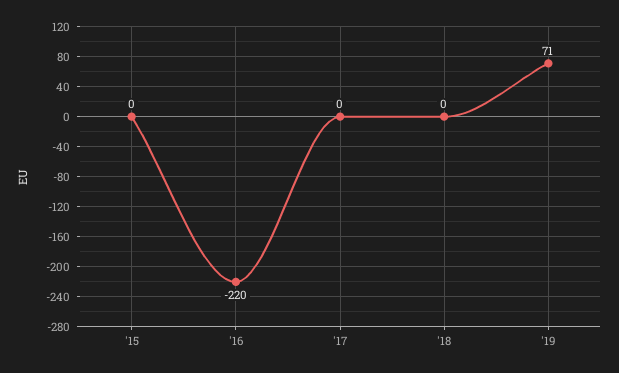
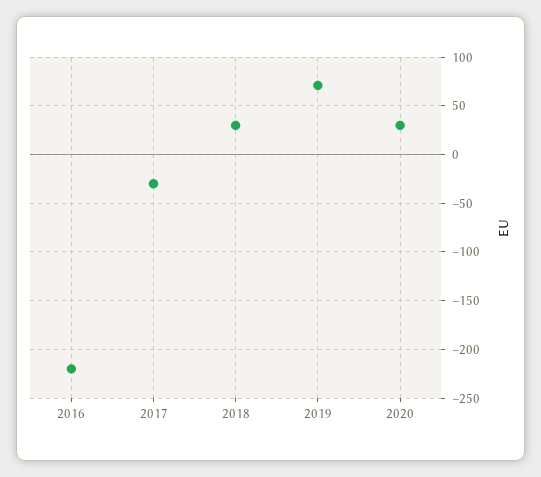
'15: 0 -> none
'17: 0 -> -30
'18: 0 -> 30
2020: none -> 30

